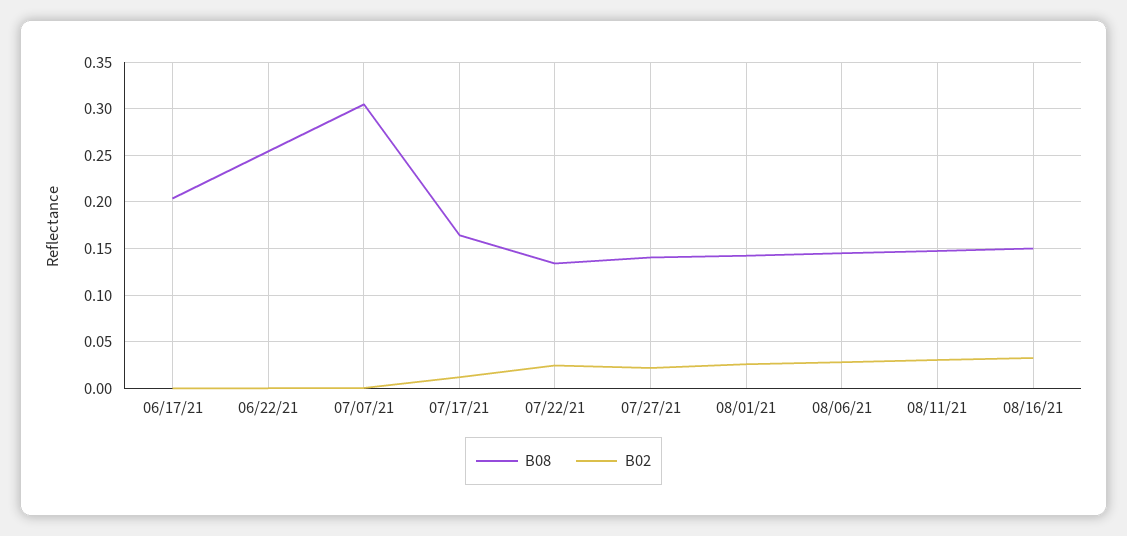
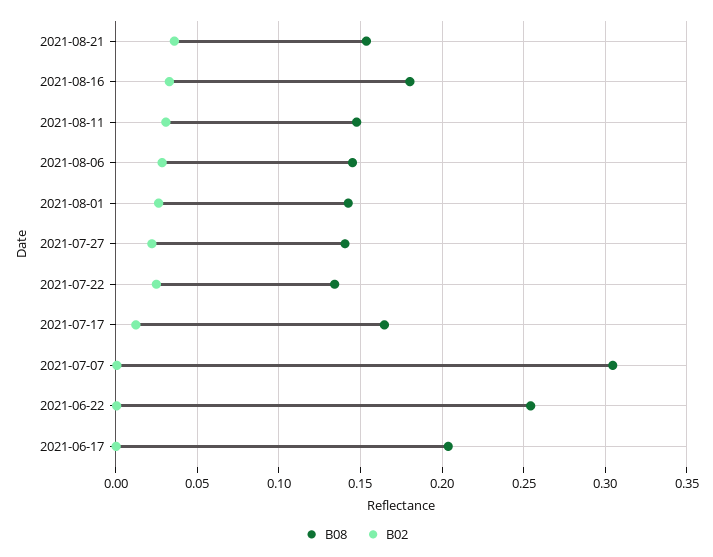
B08, 08/16/21: 0.15 -> 0.18
B08, 2021-08-21: none -> 0.155
B02, 2021-08-21: none -> 0.035

